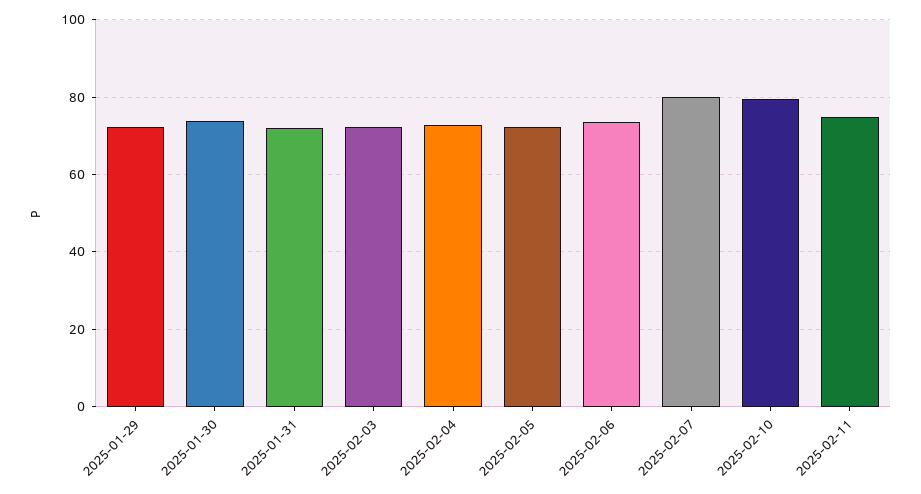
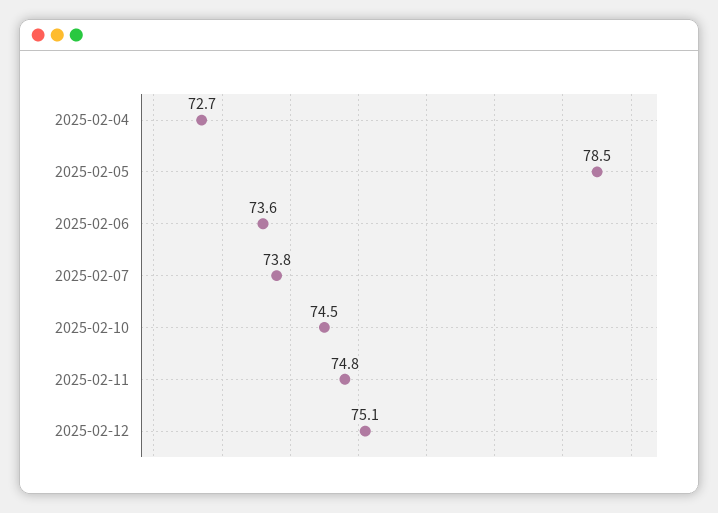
2025-01-29: 72 -> none
2025-01-30: 74 -> none
2025-01-31: 72 -> none
2025-02-03: 72 -> none
2025-02-05: 72 -> 78.5
2025-02-07: 80 -> 73.8
2025-02-10: 80 -> 74.5
2025-02-12: none -> 75.1

